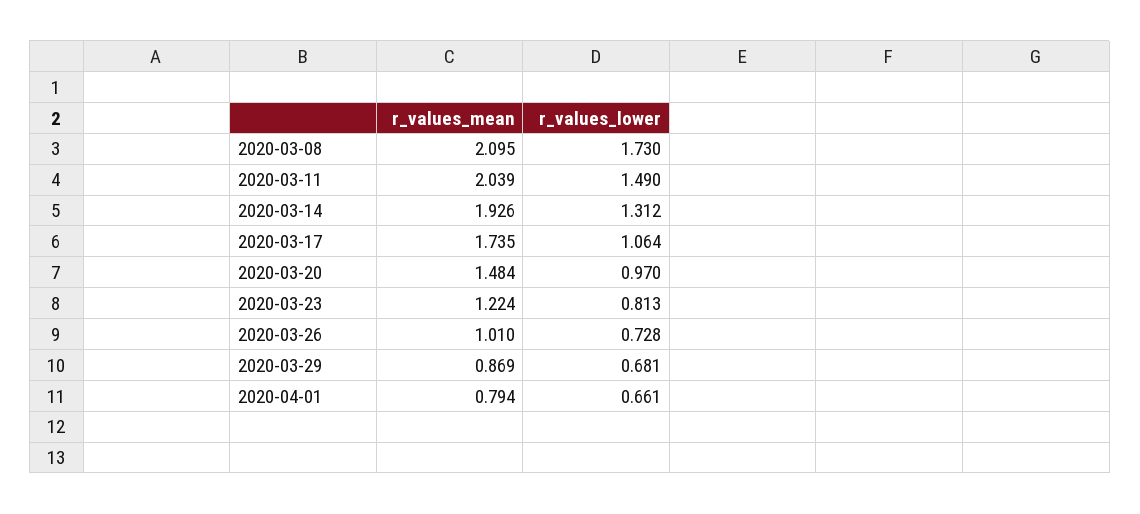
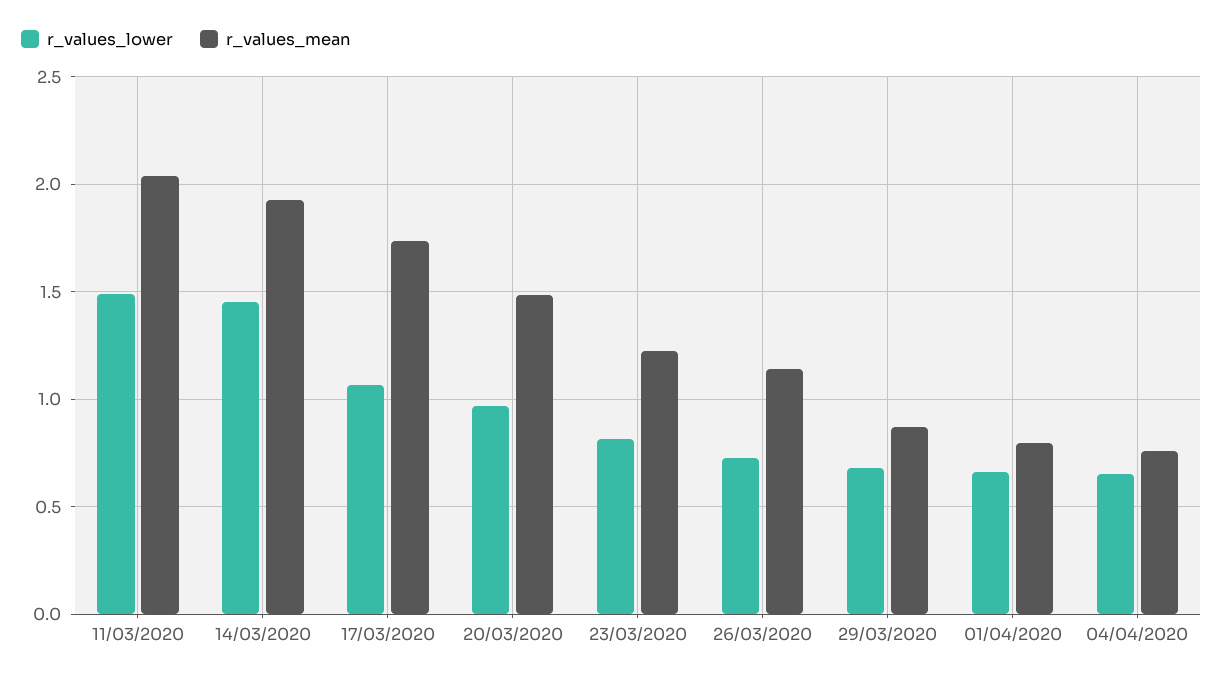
r_values_mean, 2020-03-08: 2.095 -> none
r_values_lower, 2020-03-08: 1.73 -> none
r_values_lower, 2020-03-14: 1.312 -> 1.45
r_values_mean, 2020-03-26: 1.01 -> 1.15
r_values_lower, 04/04/2020: none -> 0.65
r_values_mean, 04/04/2020: none -> 0.75

